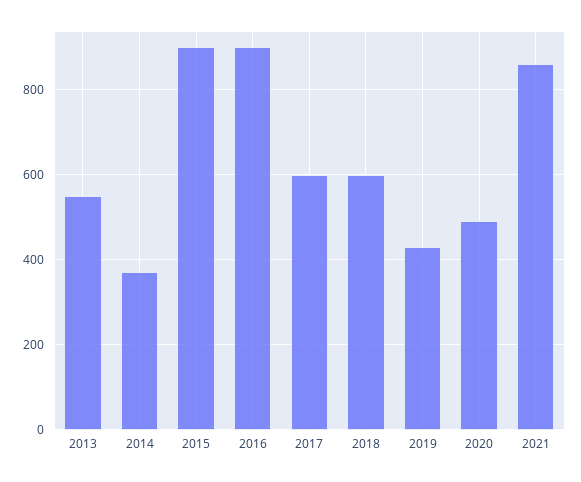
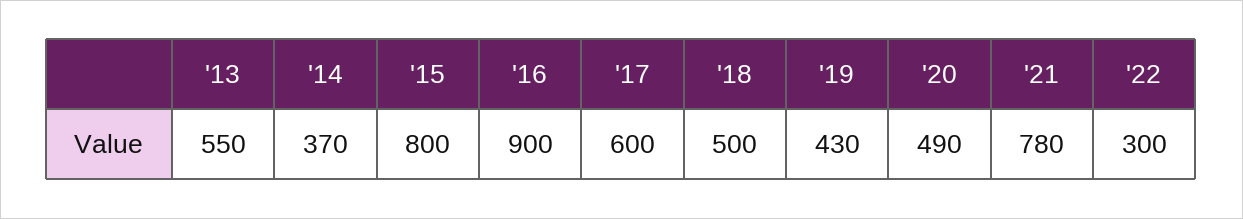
2015: 900 -> 800
2018: 600 -> 500
2021: 860 -> 780
'22: none -> 300

